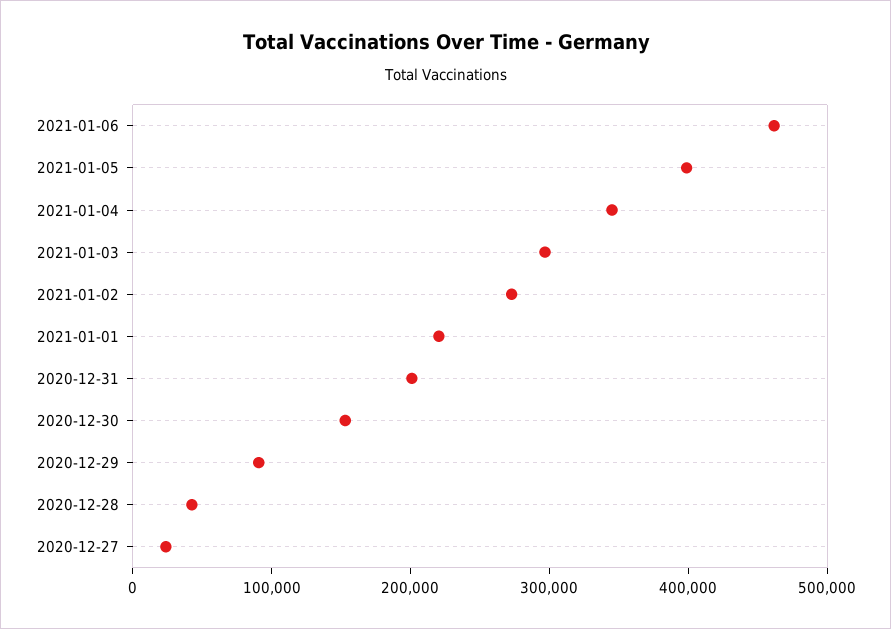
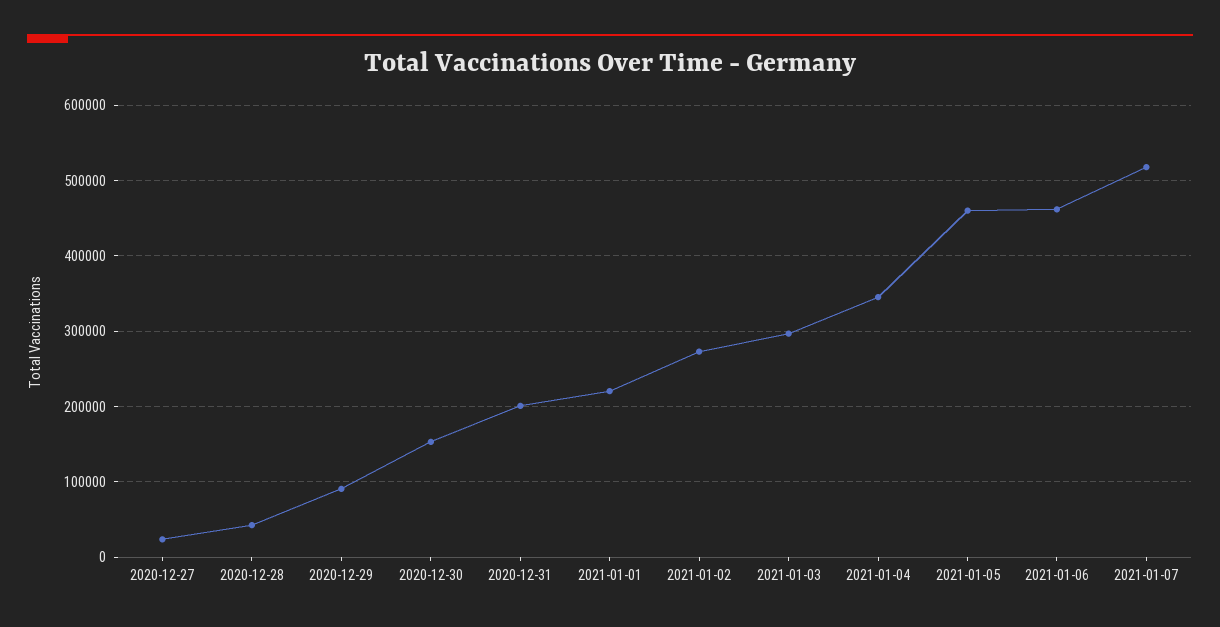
2021-01-05: 400000 -> 460000
2021-01-07: none -> 520000

